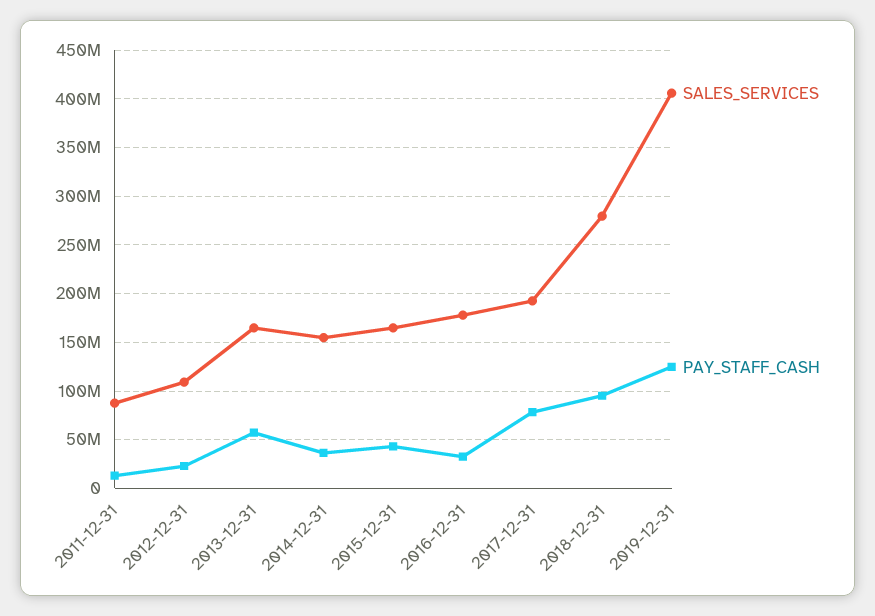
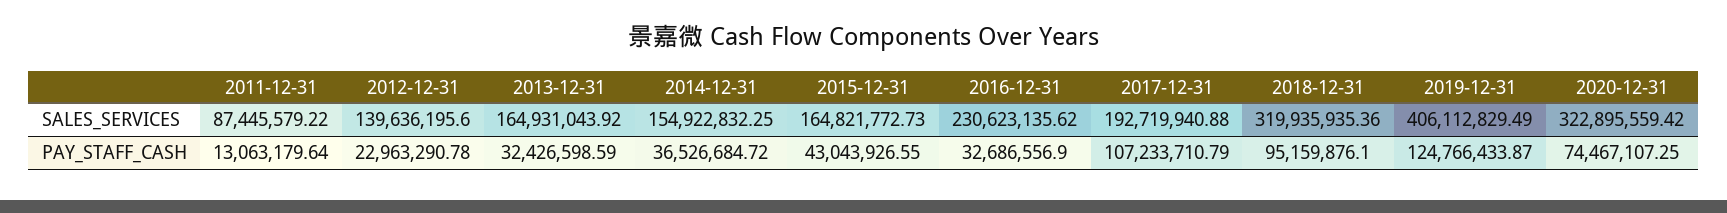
SALES_SERVICES, 2012-12-31: 110000000 -> 139636195.6
PAY_STAFF_CASH, 2013-12-31: 60000000 -> 32426598.59
SALES_SERVICES, 2016-12-31: 180000000 -> 230623135.62
PAY_STAFF_CASH, 2017-12-31: 80000000 -> 107233710.79
SALES_SERVICES, 2018-12-31: 280000000 -> 319935935.36
SALES_SERVICES, 2020-12-31: none -> 322895559.42
PAY_STAFF_CASH, 2020-12-31: none -> 74467107.25

